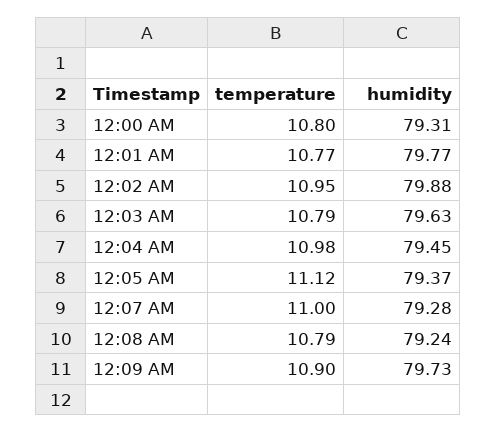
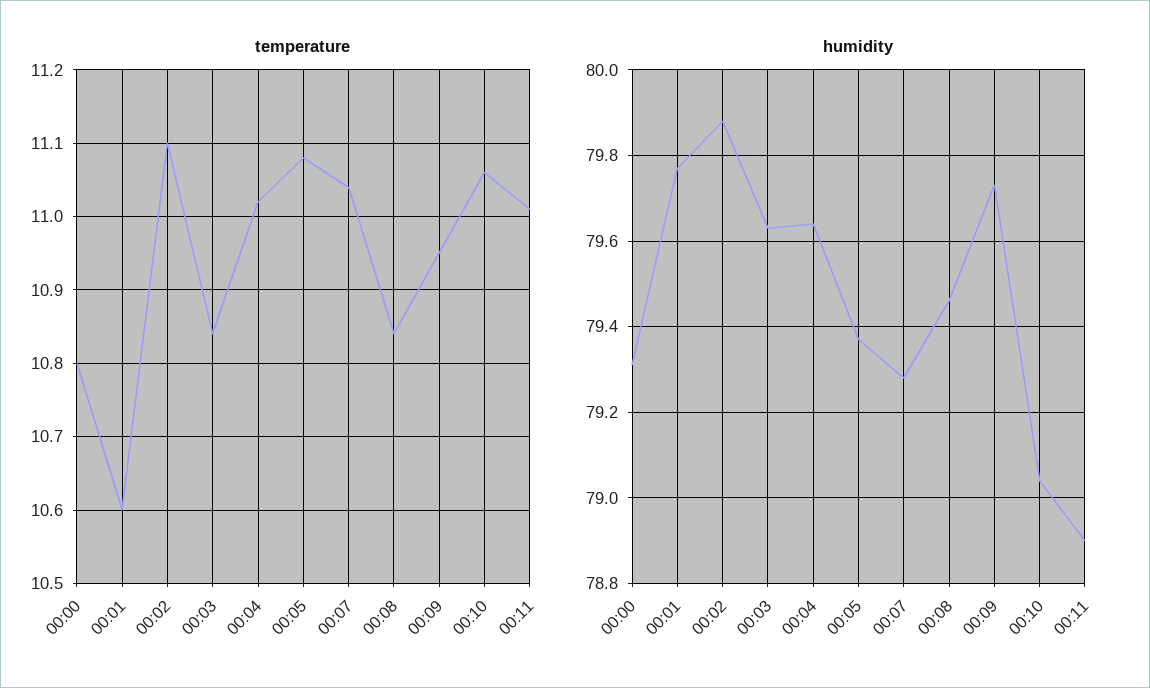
temperature, 12:01 AM: 10.77 -> 10.6
temperature, 12:02 AM: 10.95 -> 11.1
temperature, 12:03 AM: 10.79 -> 10.84
temperature, 12:04 AM: 10.98 -> 11.02
humidity, 12:04 AM: 79.45 -> 79.65
temperature, 12:05 AM: 11.12 -> 11.08
temperature, 12:07 AM: 11 -> 11.04
temperature, 12:08 AM: 10.79 -> 10.84
humidity, 12:08 AM: 79.24 -> 79.45
temperature, 12:09 AM: 10.9 -> 10.95
temperature, 00:10: none -> 11.06
temperature, 00:11: none -> 11.01
humidity, 00:10: none -> 79.05
humidity, 00:11: none -> 78.9

